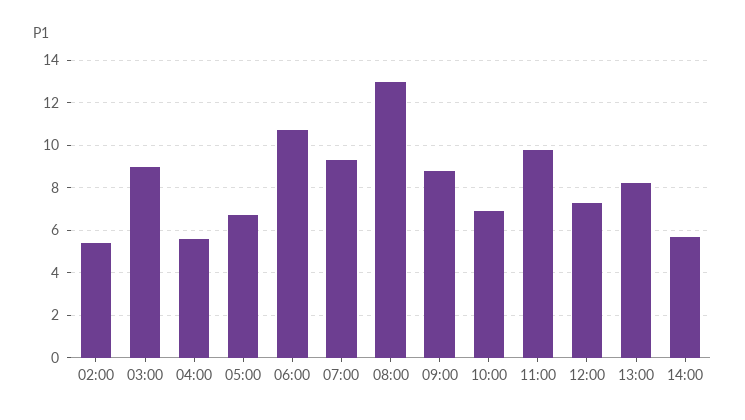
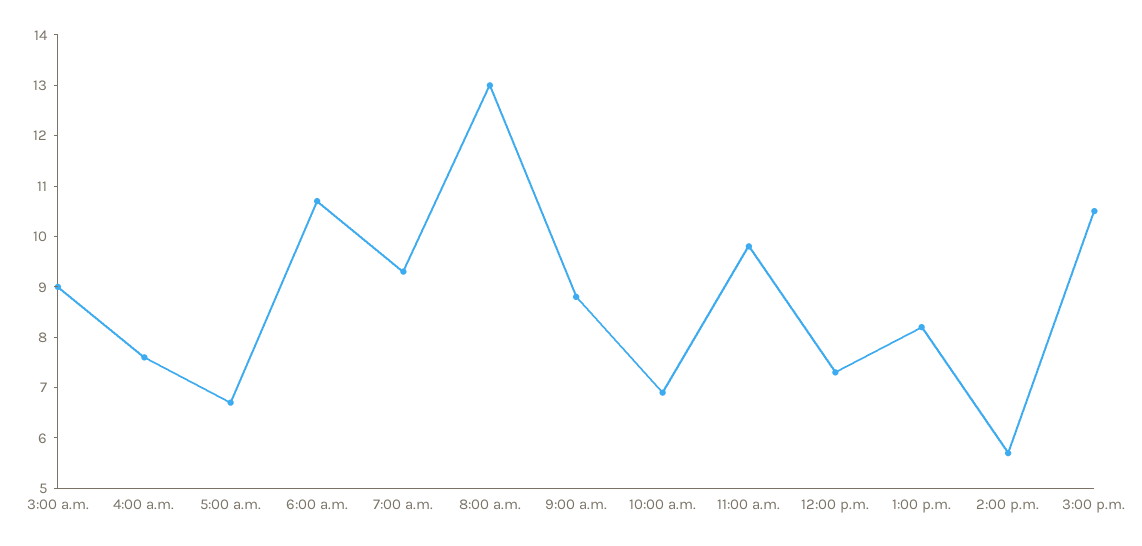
02:00: 5.5 -> none
04:00: 5.5 -> 7.5
3:00 p.m.: none -> 10.5

